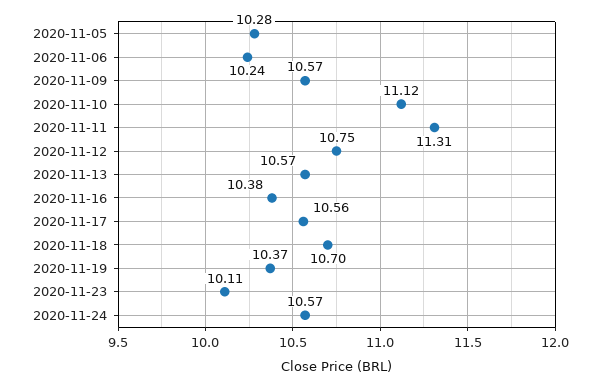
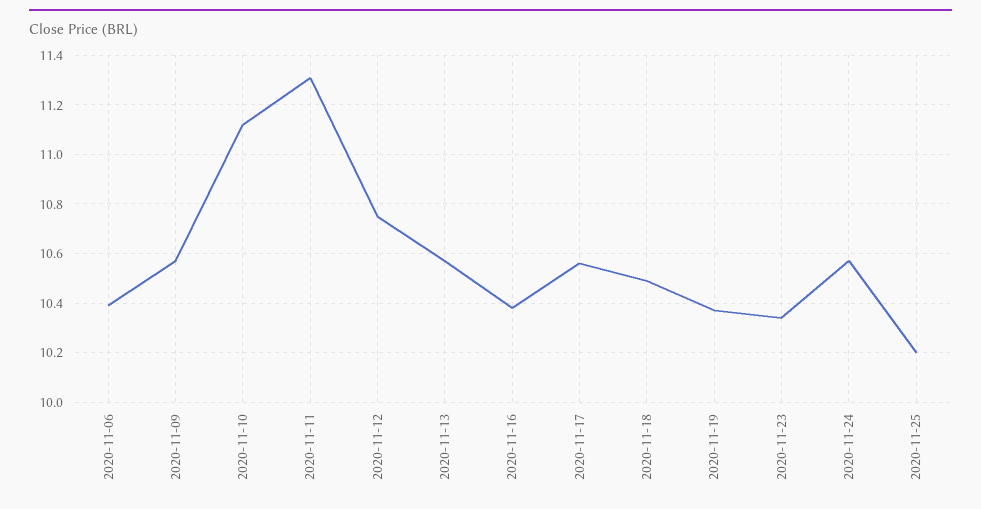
2020-11-05: 10.28 -> none
2020-11-06: 10.24 -> 10.4
2020-11-18: 10.7 -> 10.5
2020-11-23: 10.11 -> 10.35
2020-11-25: none -> 10.2

